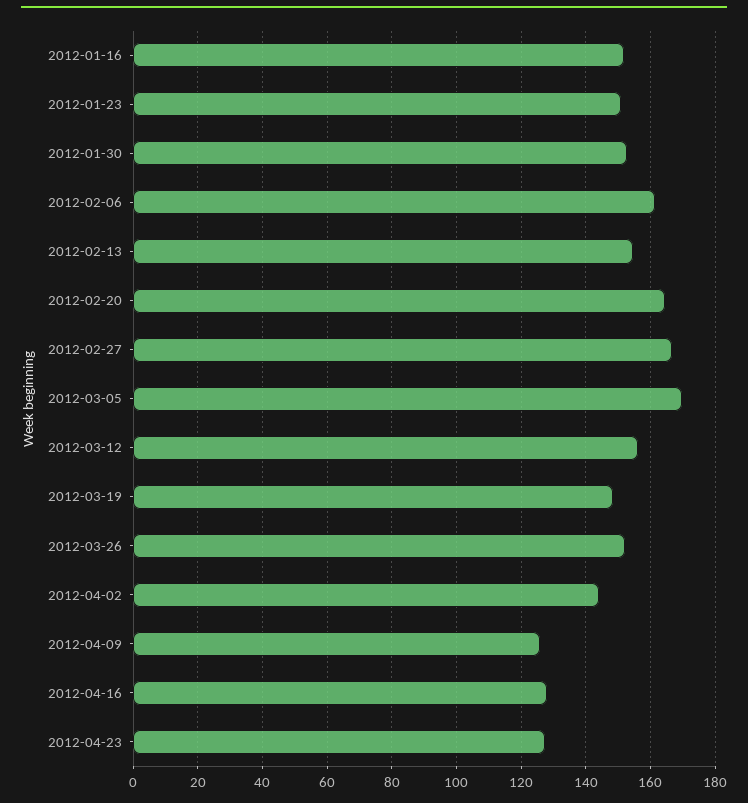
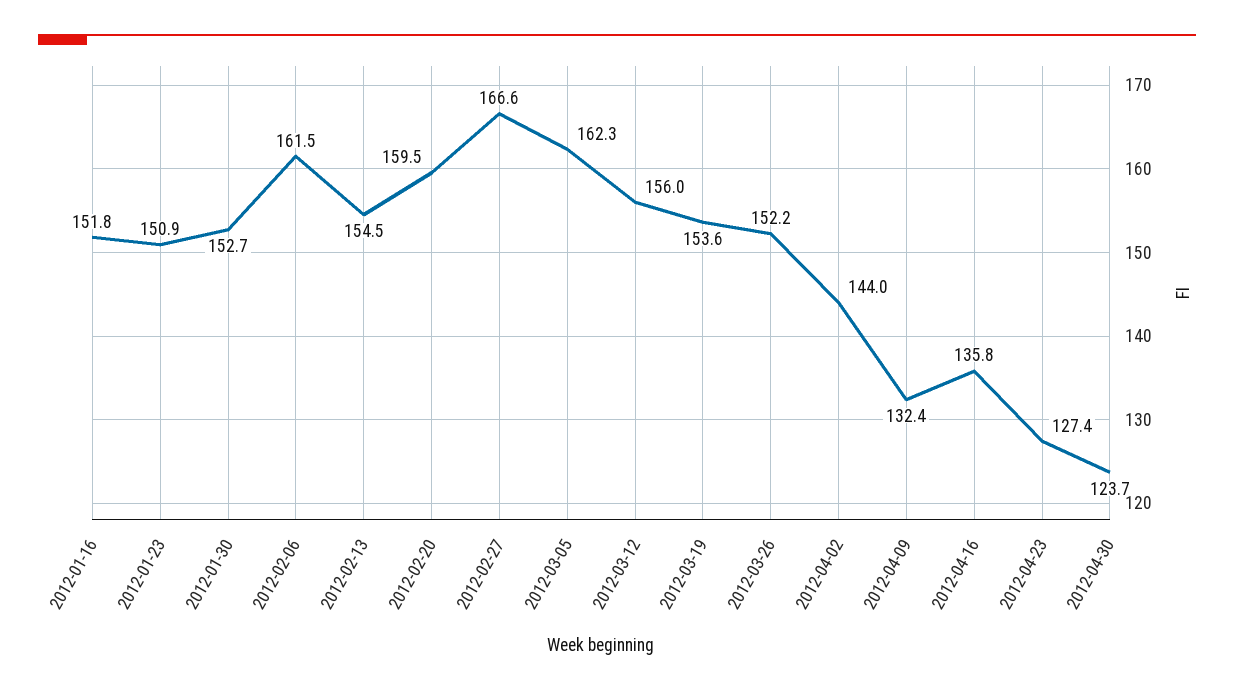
2012-02-20: 164 -> 159.5
2012-03-05: 170 -> 162.3
2012-03-19: 148 -> 153.6
2012-04-09: 126 -> 132.4
2012-04-16: 128 -> 135.8
2012-04-30: none -> 123.7

